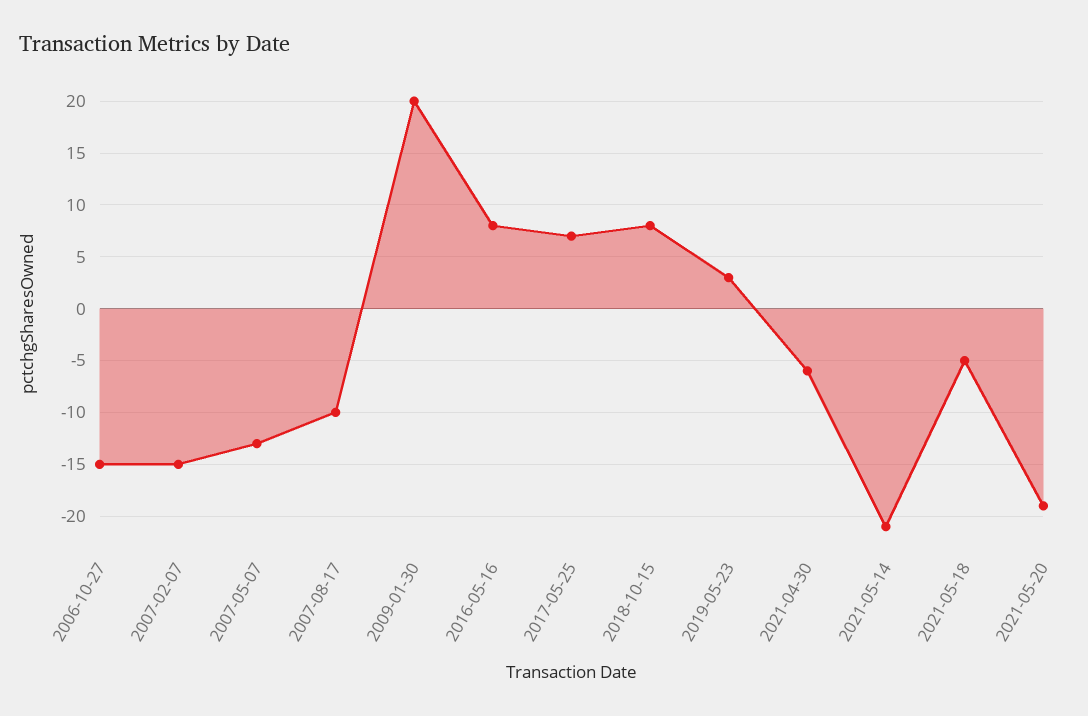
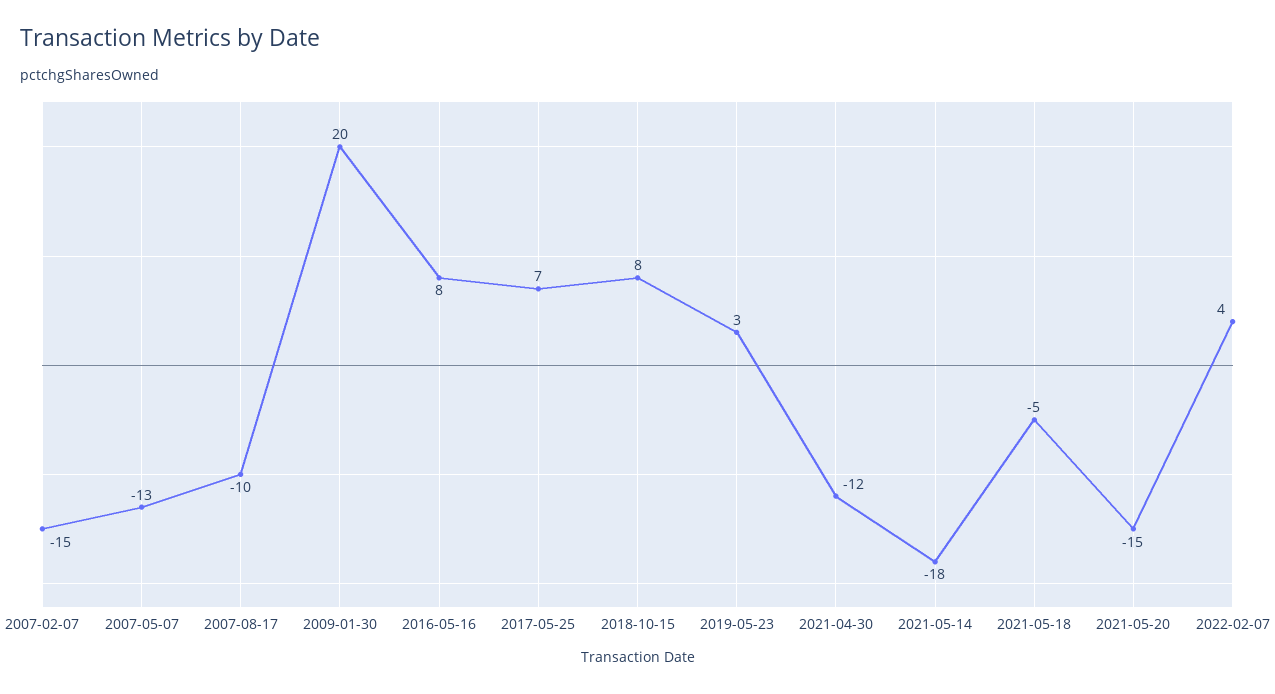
2006-10-27: -15 -> none
2021-04-30: -6 -> -12
2021-05-14: -21 -> -18
2021-05-20: -19 -> -15
2022-02-07: none -> 4

